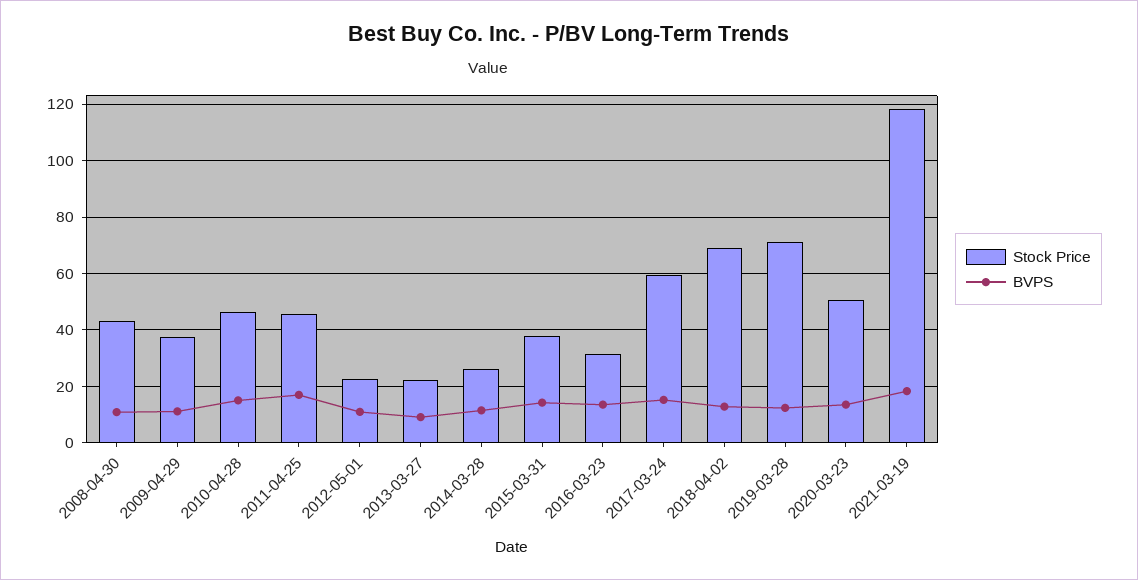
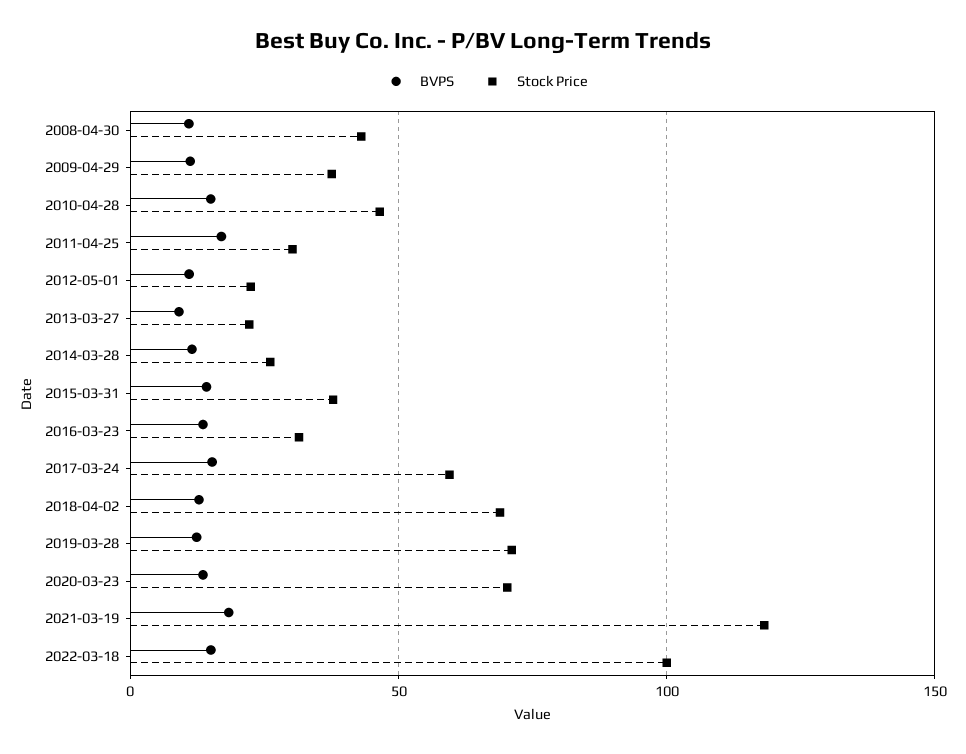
Stock Price, 2011-04-25: 45 -> 30
Stock Price, 2020-03-23: 50 -> 70
BVPS, 2022-03-18: none -> 15
Stock Price, 2022-03-18: none -> 100

